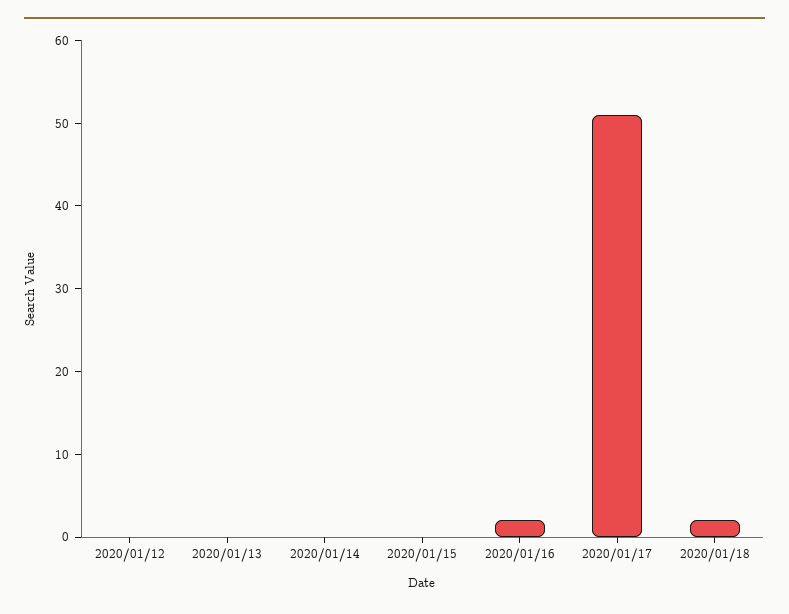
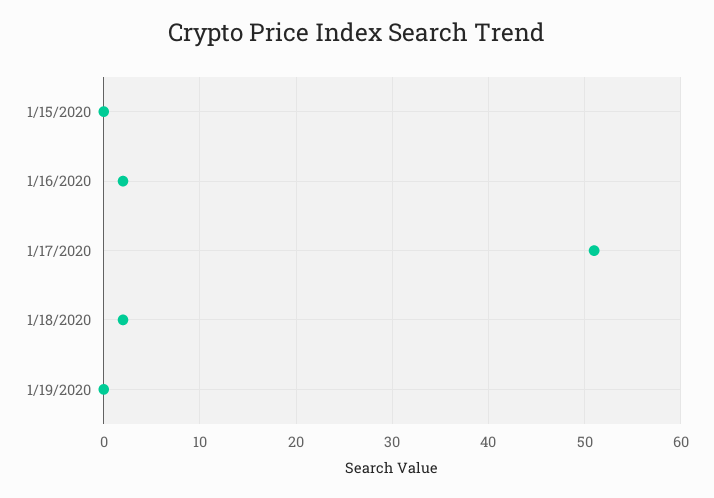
2020/01/12: 0 -> none
2020/01/13: 0 -> none
2020/01/14: 0 -> none
1/19/2020: none -> 0

